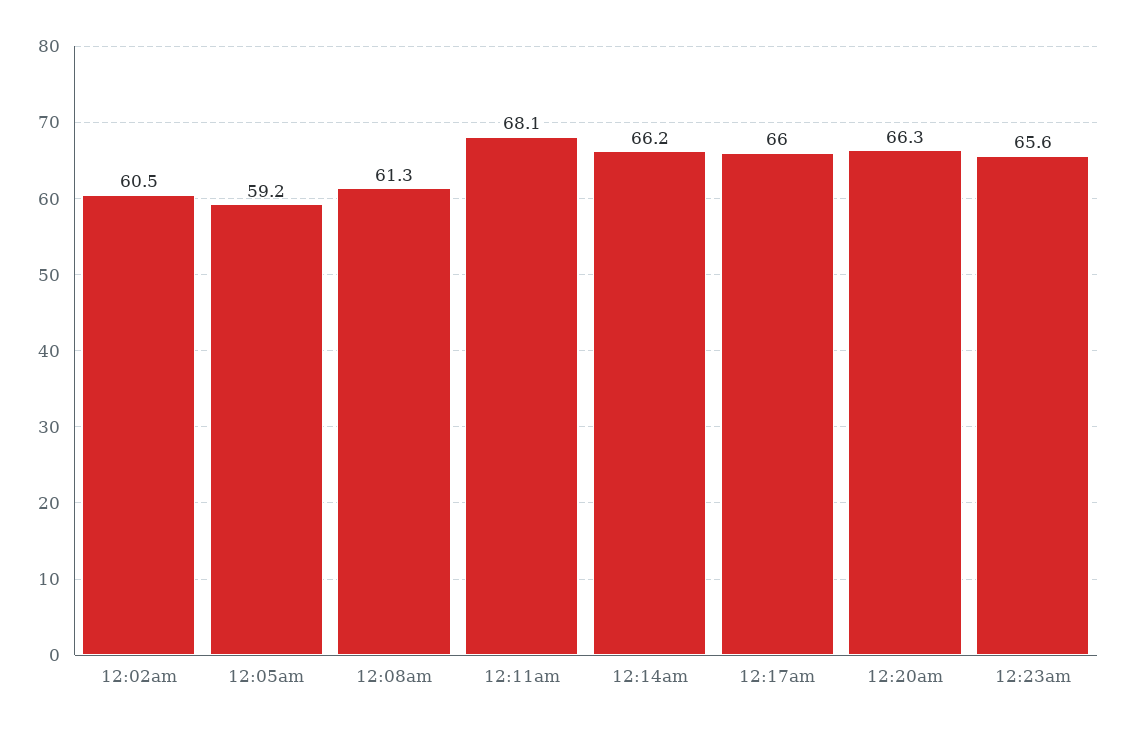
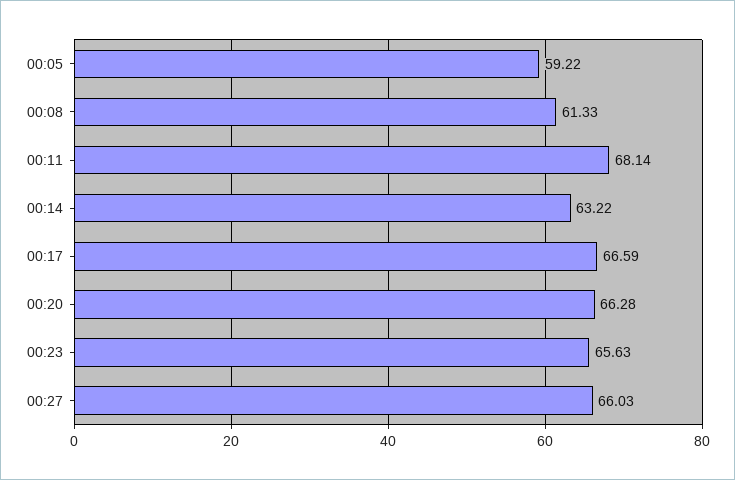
12:02am: 60.5 -> none
12:14am: 66.2 -> 63.22
12:17am: 66 -> 66.59
00:27: none -> 66.03

